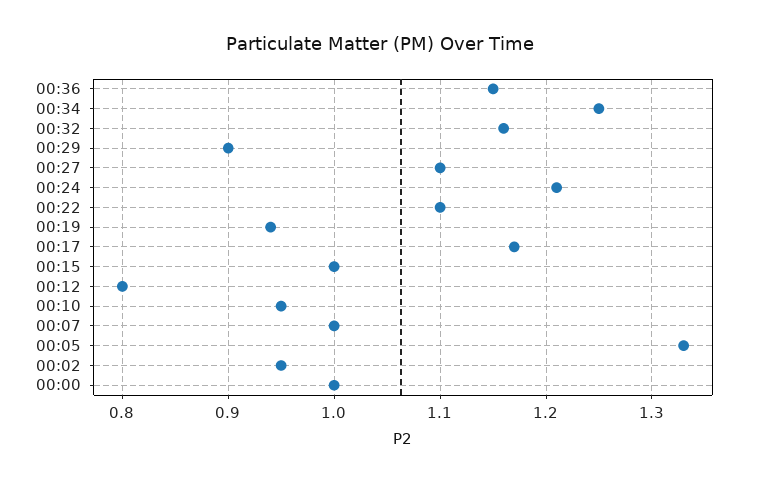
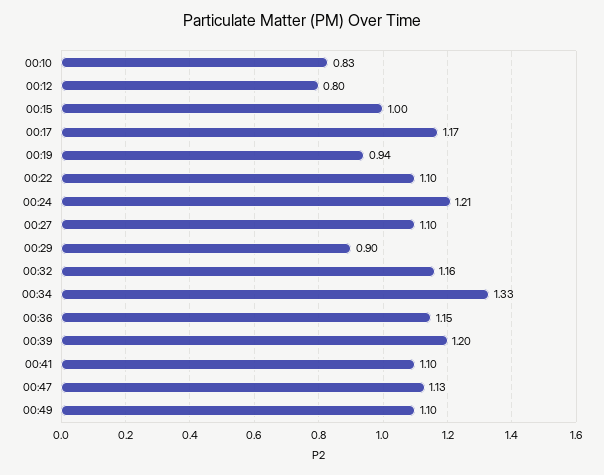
00:34: 1.25 -> 1.33
00:10: 0.95 -> 0.83
00:07: 1 -> none
00:05: 1.33 -> none
00:02: 0.95 -> none
00:00: 1 -> none
00:39: none -> 1.2
00:41: none -> 1.1
00:47: none -> 1.13
00:49: none -> 1.1

